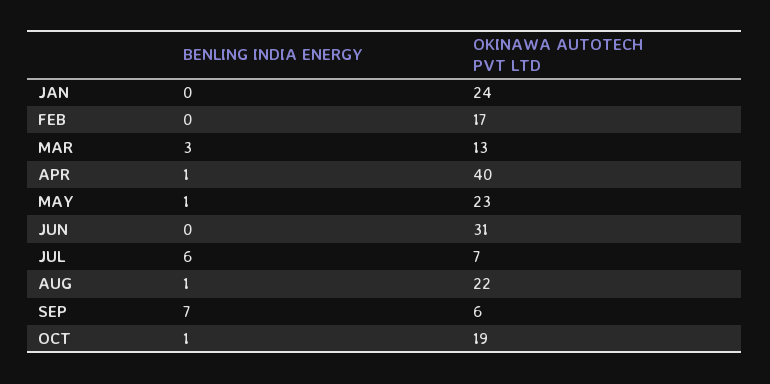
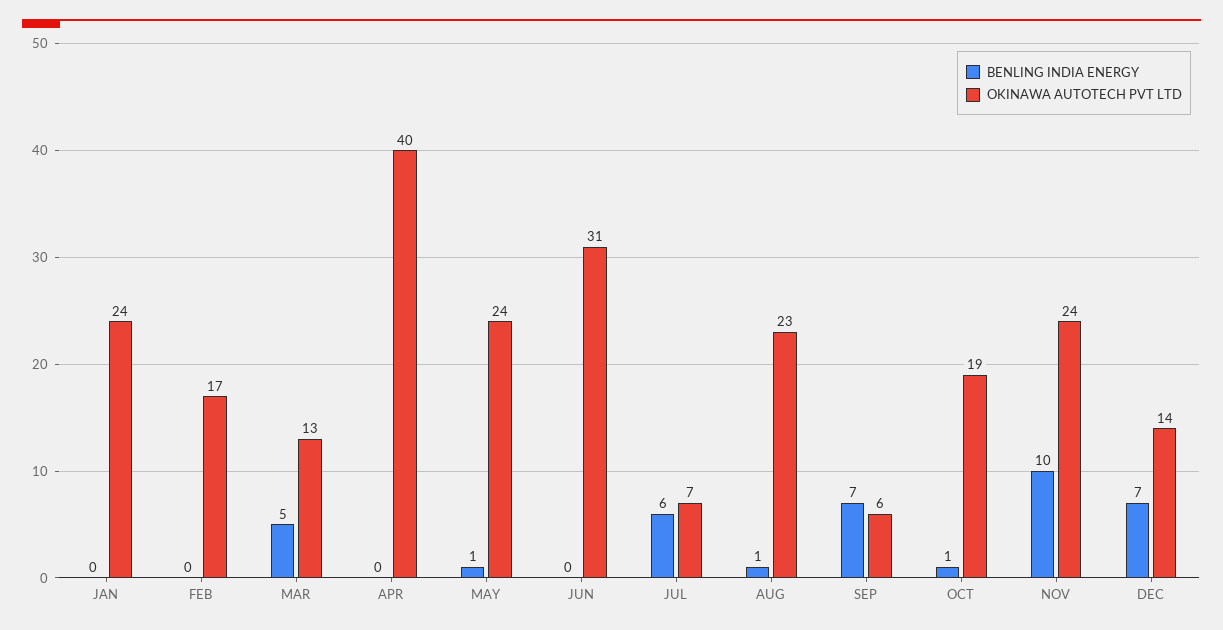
BENLING INDIA ENERGY, MAR: 3 -> 5
BENLING INDIA ENERGY, APR: 1 -> 0
OKINAWA AUTOTECH PVT LTD, MAY: 23 -> 24
OKINAWA AUTOTECH PVT LTD, AUG: 22 -> 23
BENLING INDIA ENERGY, NOV: none -> 10
OKINAWA AUTOTECH PVT LTD, NOV: none -> 24
BENLING INDIA ENERGY, DEC: none -> 7
OKINAWA AUTOTECH PVT LTD, DEC: none -> 14

